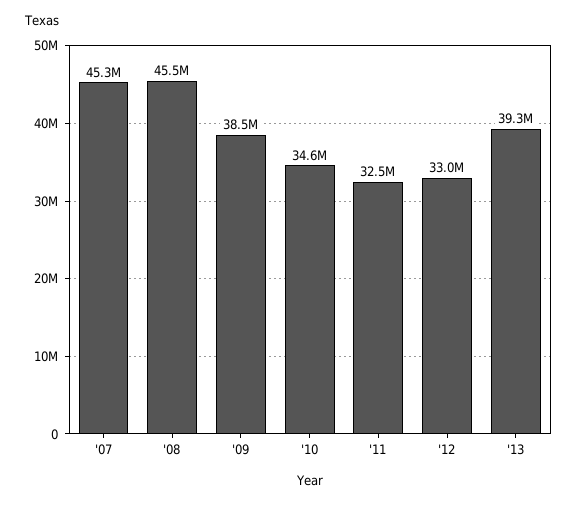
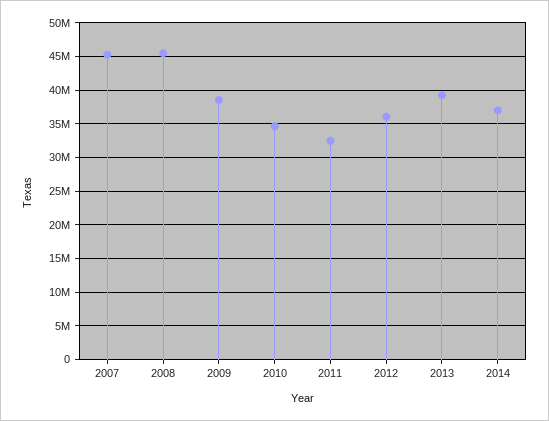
'12: 33000000 -> 36000000
2014: none -> 37000000

